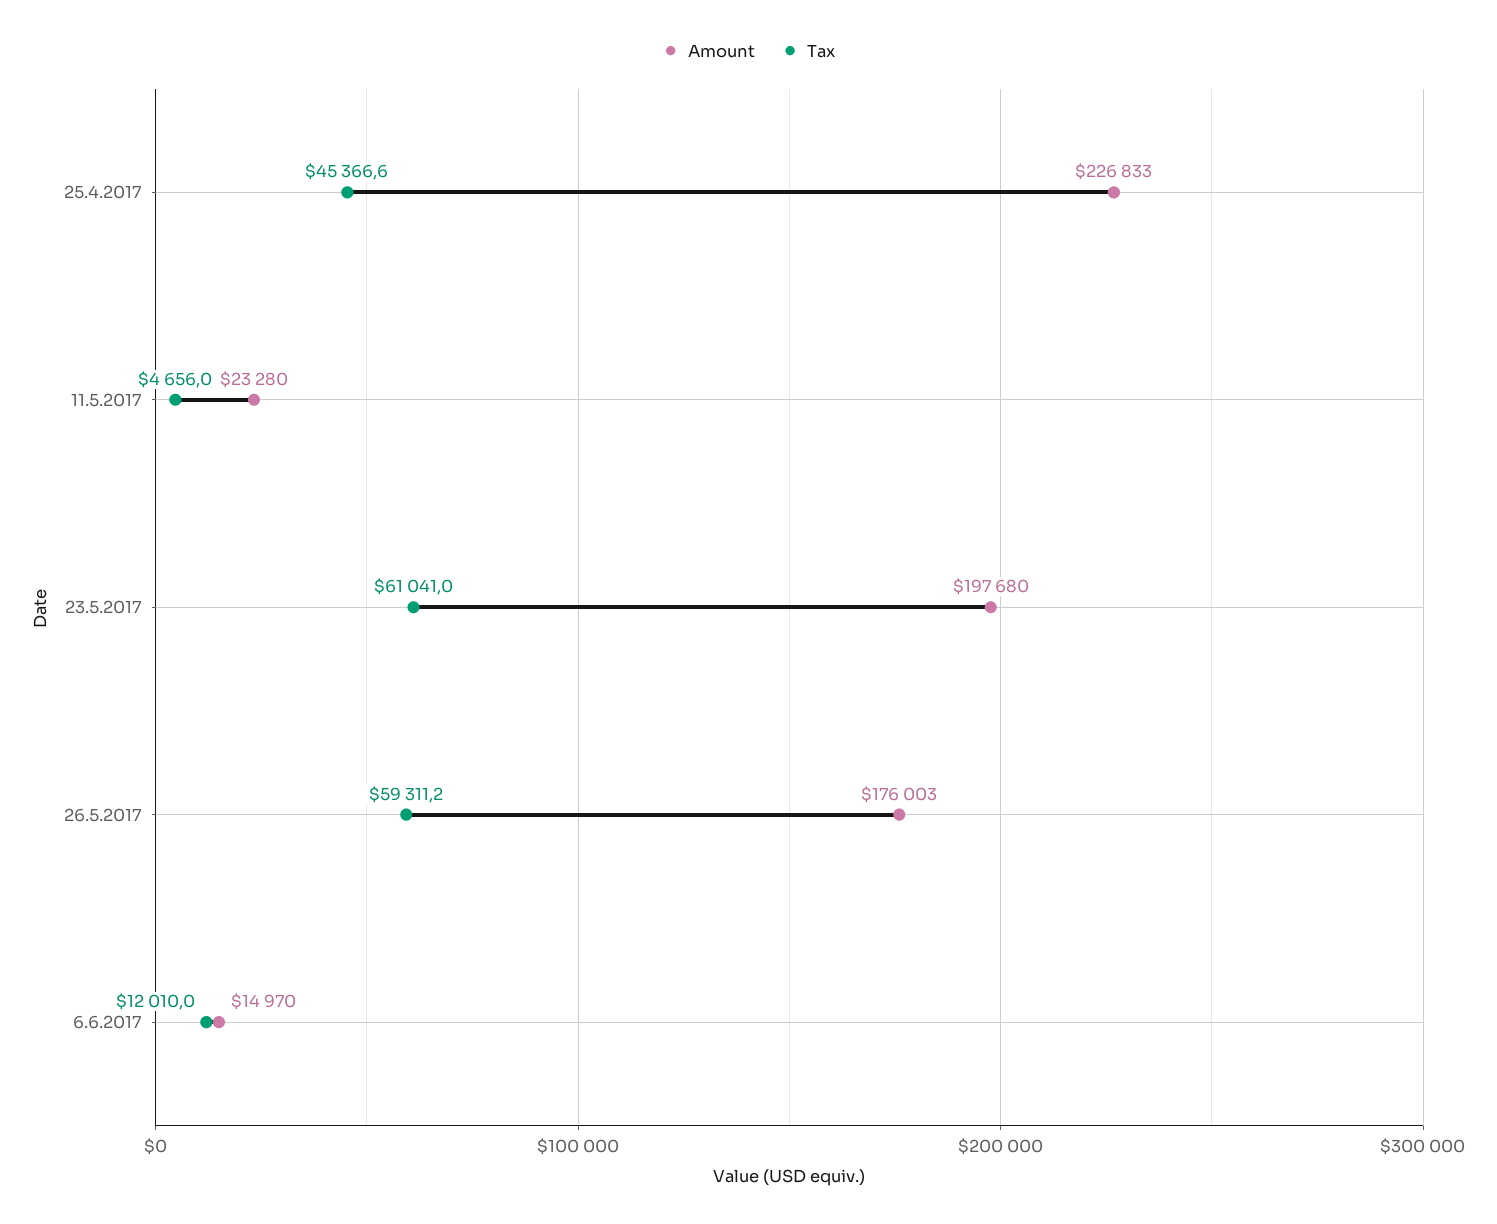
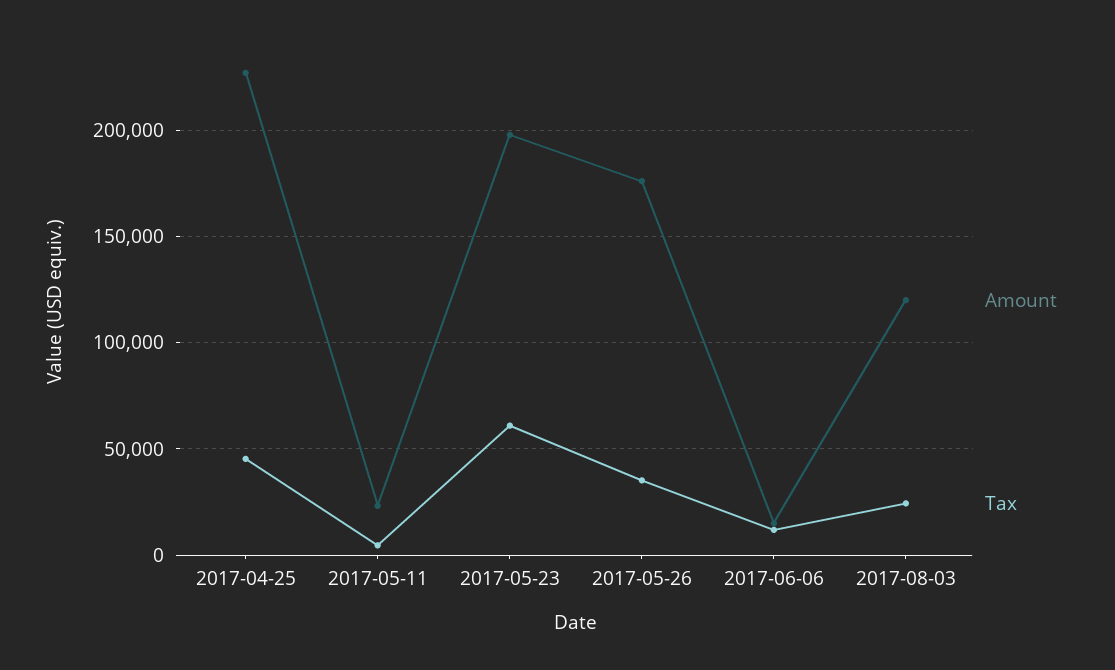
Tax, 26.5.2017: 59311.2 -> 35000
Amount, 2017-08-03: none -> 120000
Tax, 2017-08-03: none -> 25000

